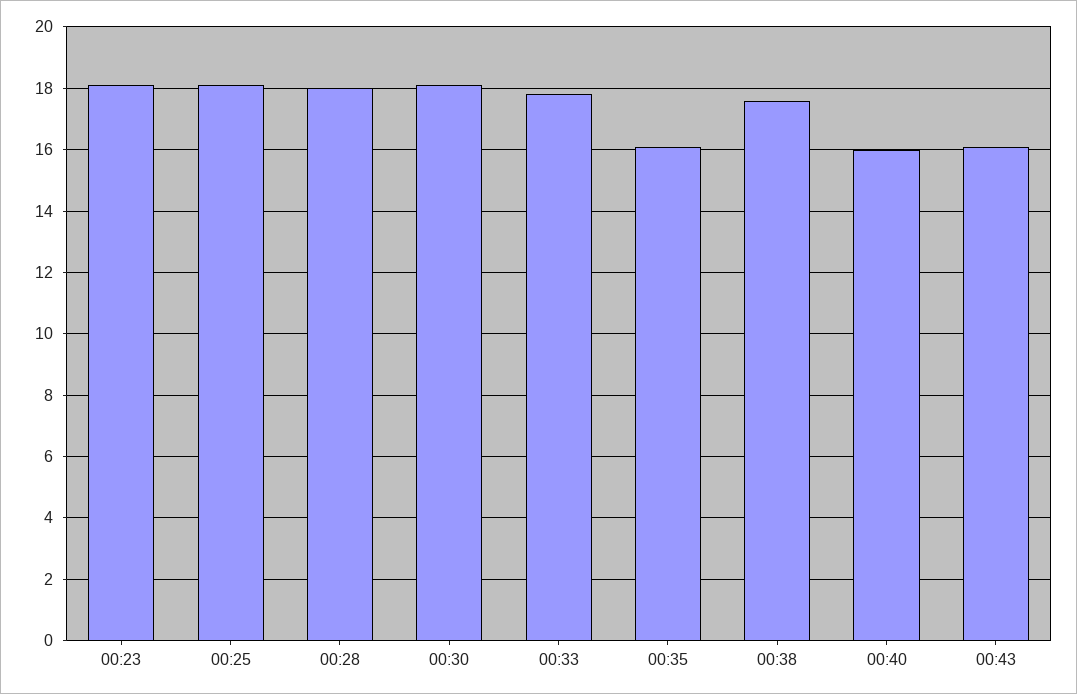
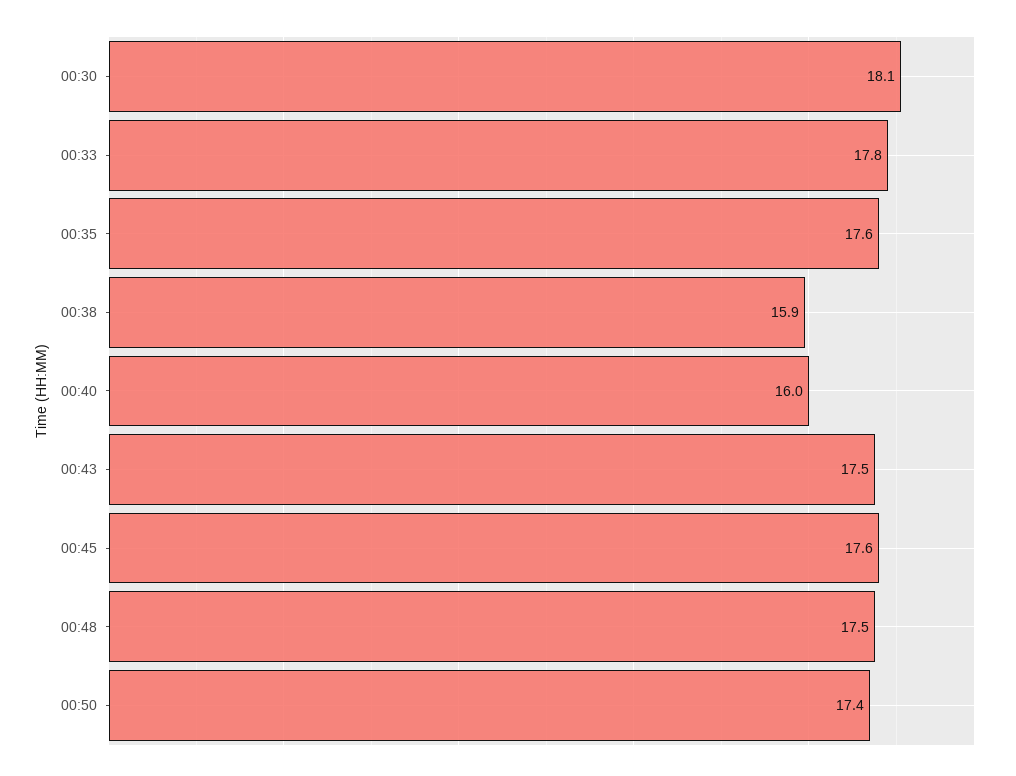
00:23: 18 -> none
00:25: 18 -> none
00:28: 18 -> none
00:35: 16 -> 17.6
00:38: 17.5 -> 15.9
00:43: 16 -> 17.5
00:45: none -> 17.6
00:48: none -> 17.5
00:50: none -> 17.4

